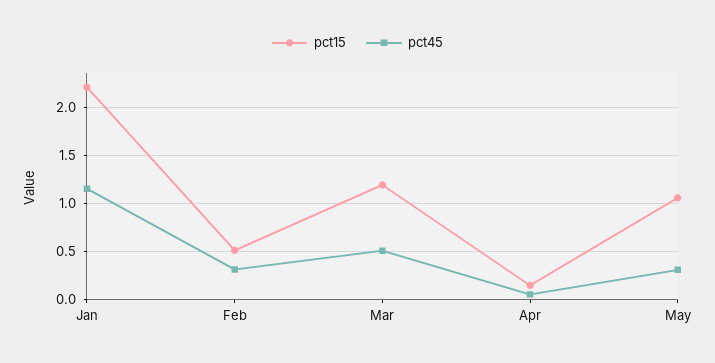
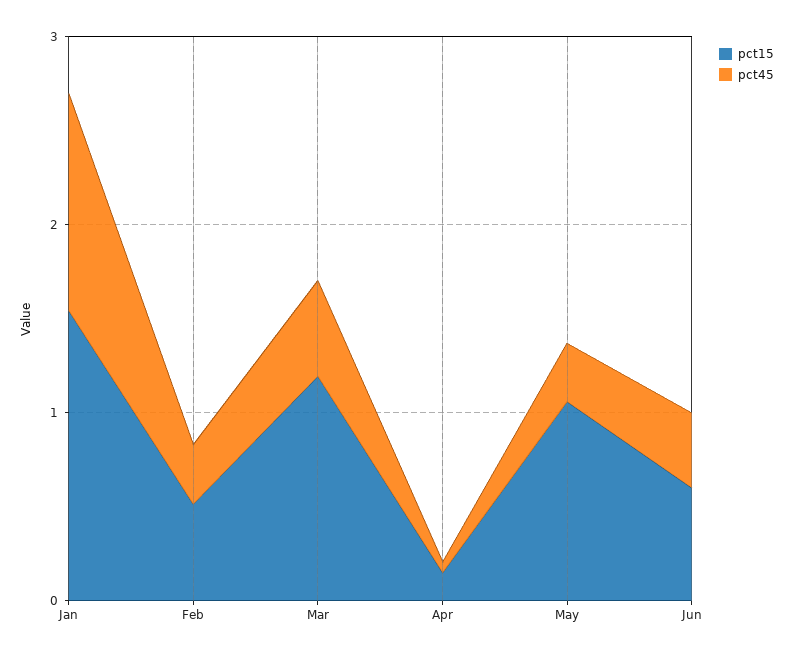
pct15, Jan: 2.2 -> 1.6
pct15, Jun: none -> 0.6
pct45, Jun: none -> 0.4

